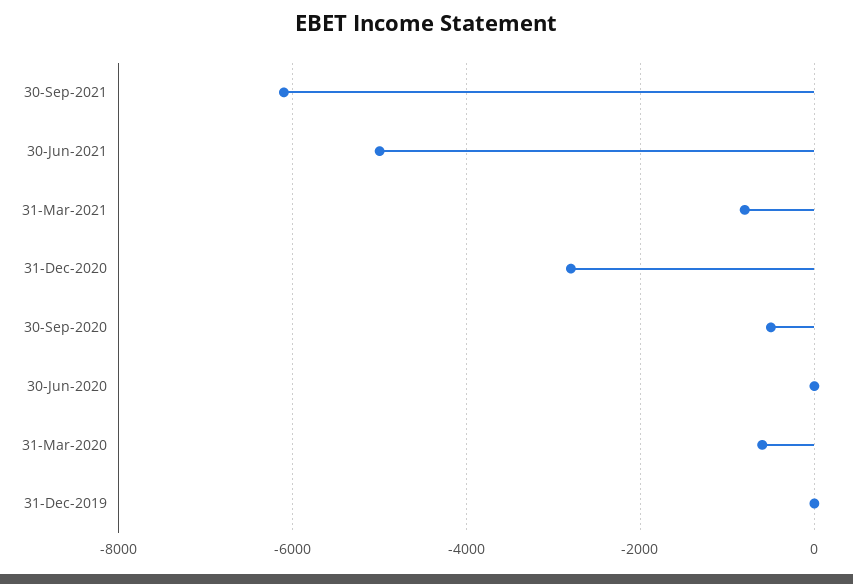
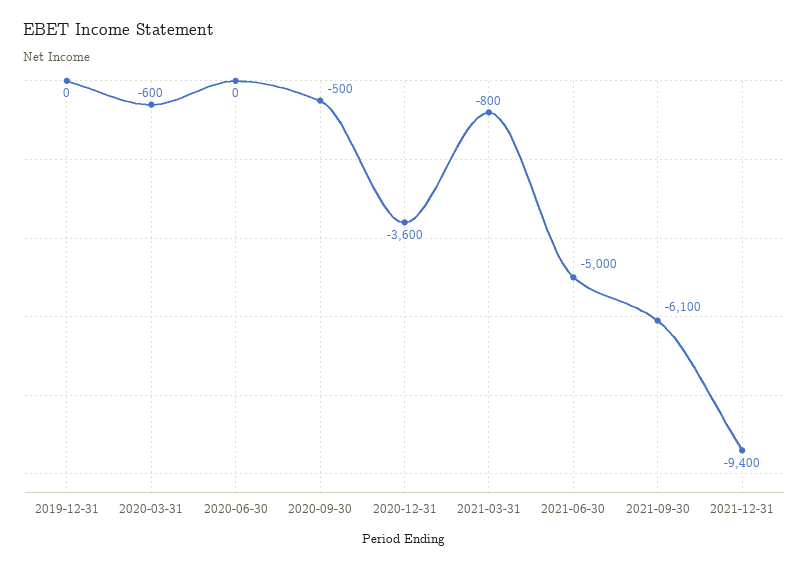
31-Dec-2020: -2800 -> -3600
2021-12-31: none -> -9400

